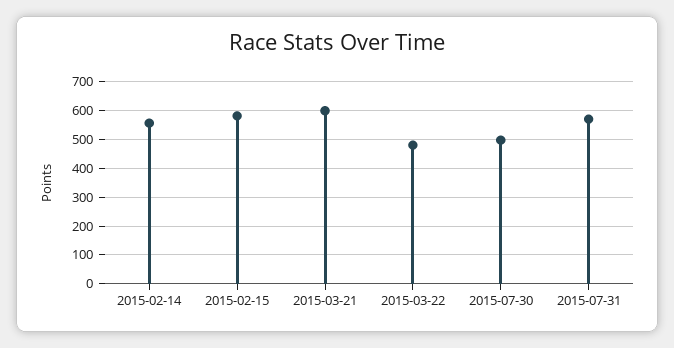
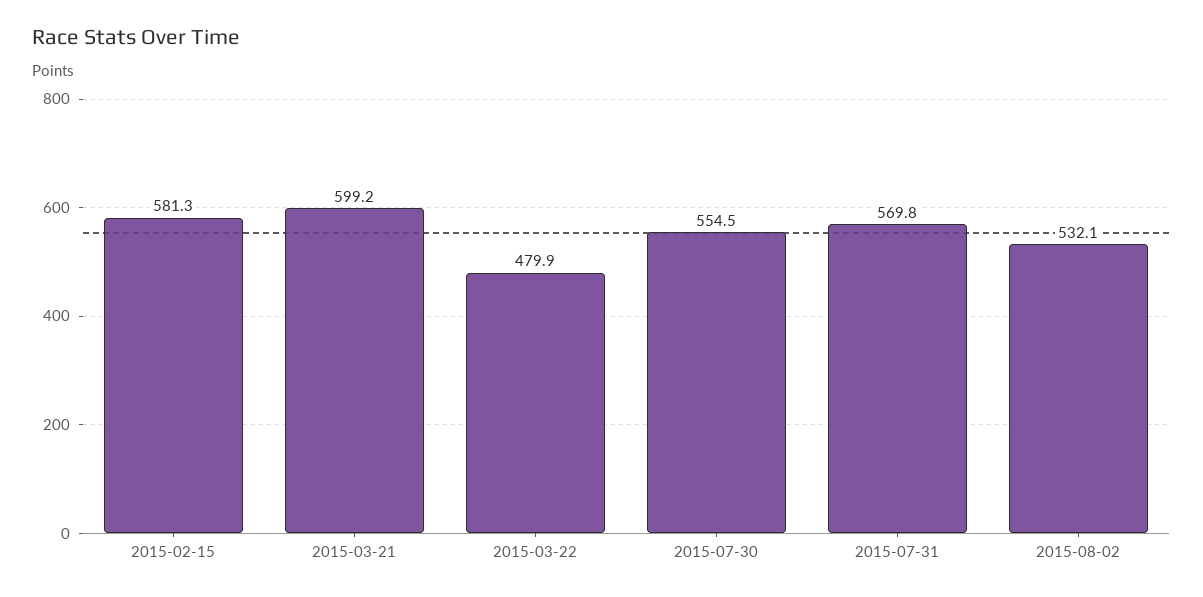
2015-02-14: 550 -> none
2015-07-30: 500 -> 554.5
2015-08-02: none -> 532.1

